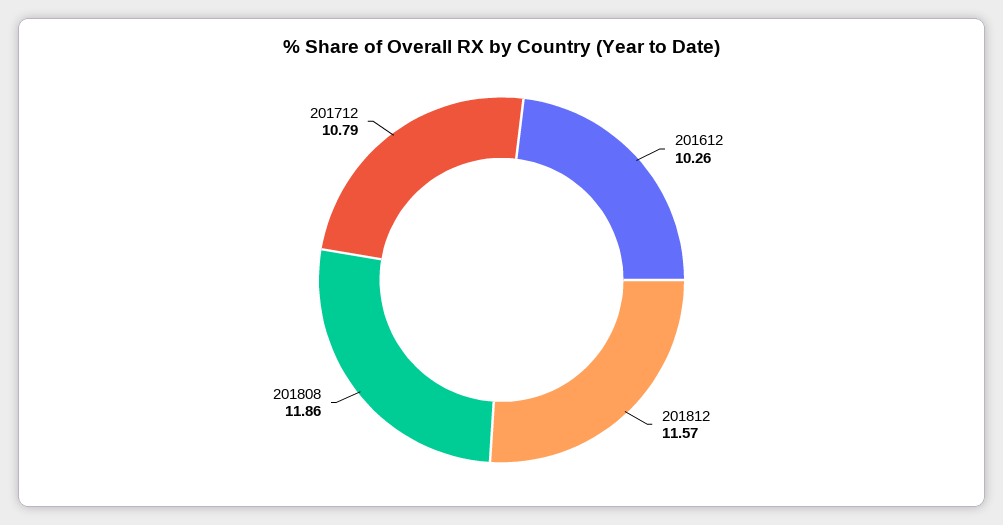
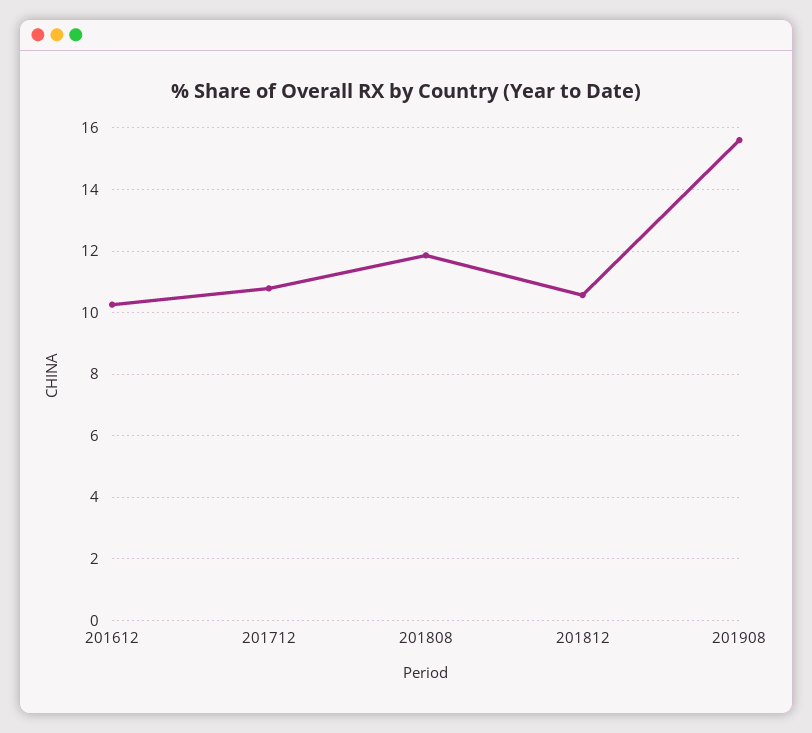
201812: 11.57 -> 10.6
201908: none -> 15.6

